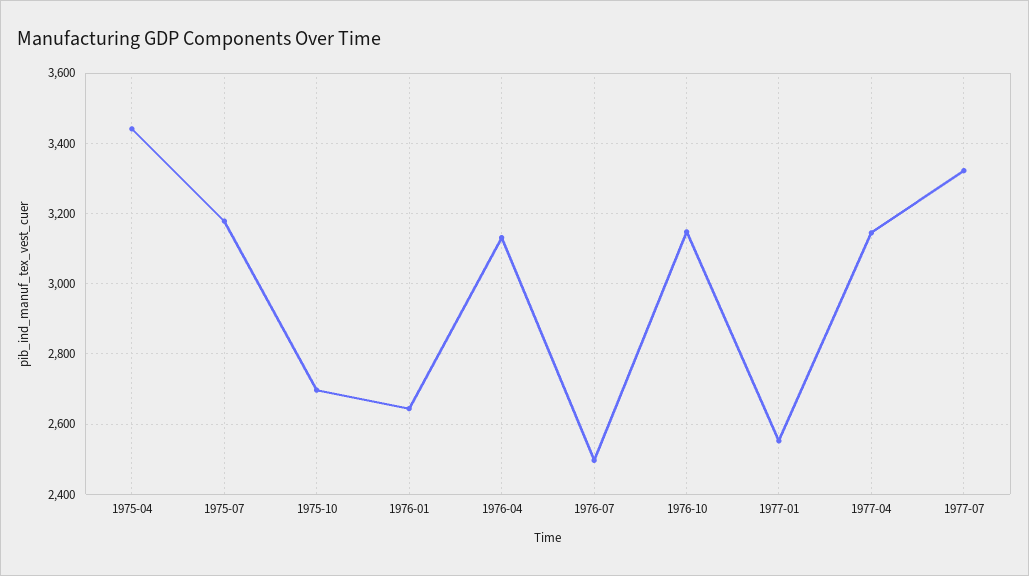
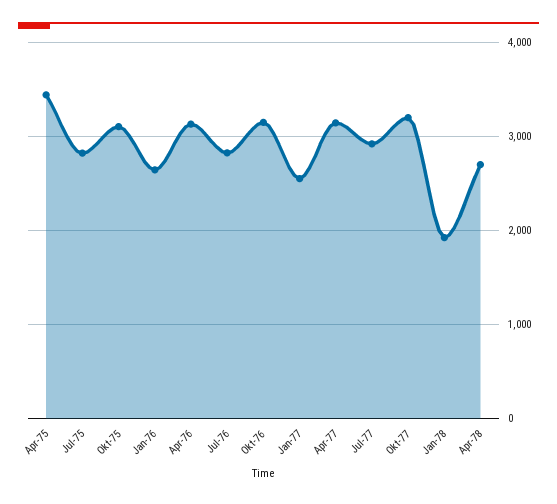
1975-07: 3180 -> 2800
1975-10: 2700 -> 3100
1976-07: 2500 -> 2800
1977-07: 3320 -> 2900
Okt-77: none -> 3200
Jan-78: none -> 1900
Apr-78: none -> 2700

